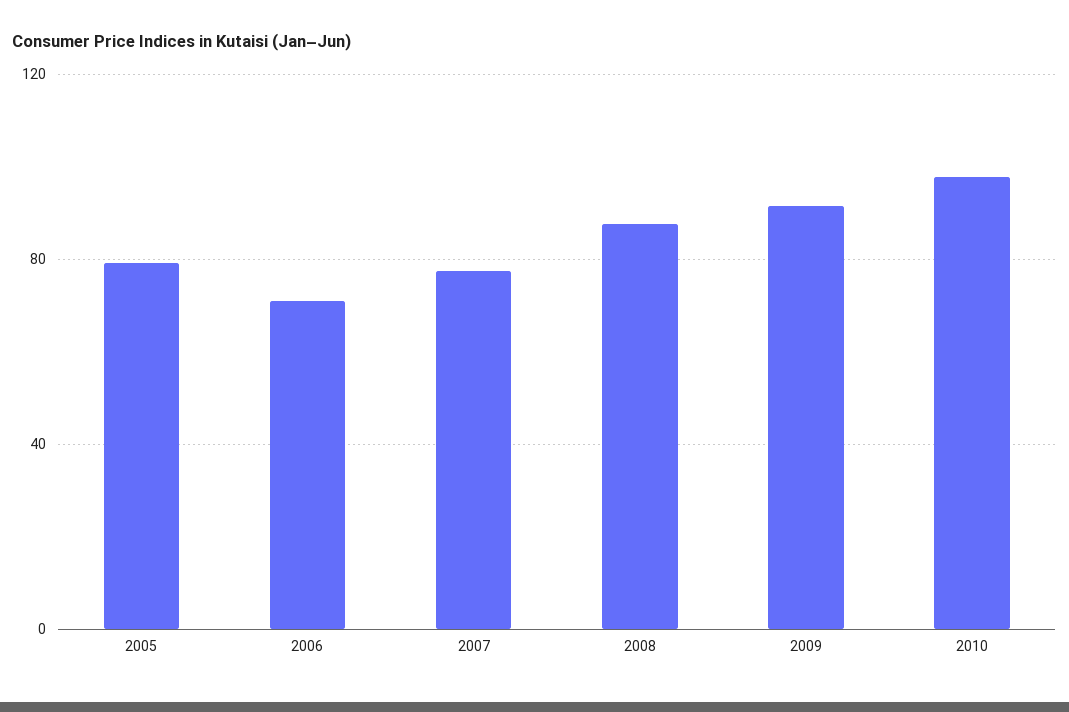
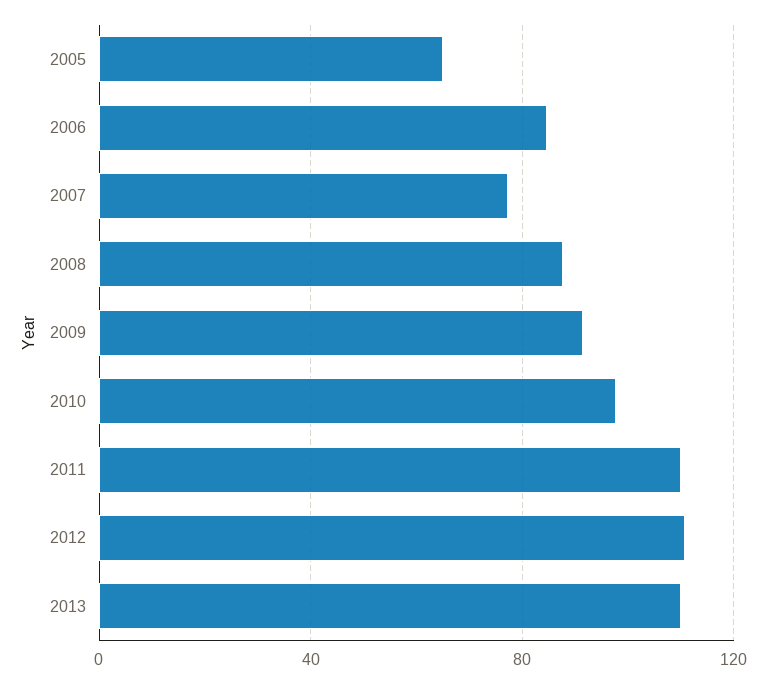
2005: 80 -> 65
2006: 70 -> 85
2011: none -> 110
2012: none -> 110
2013: none -> 110

